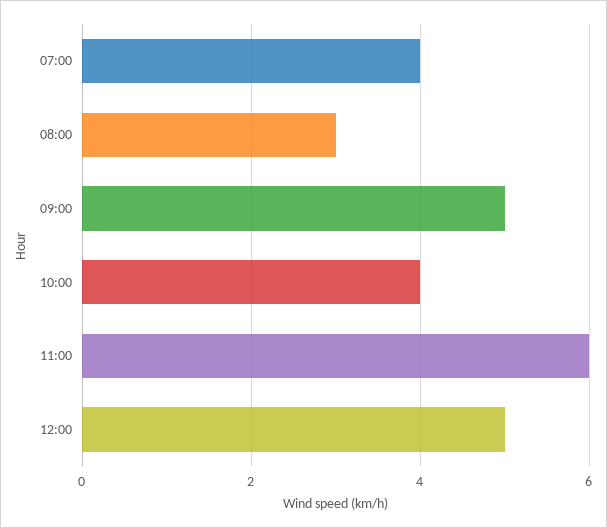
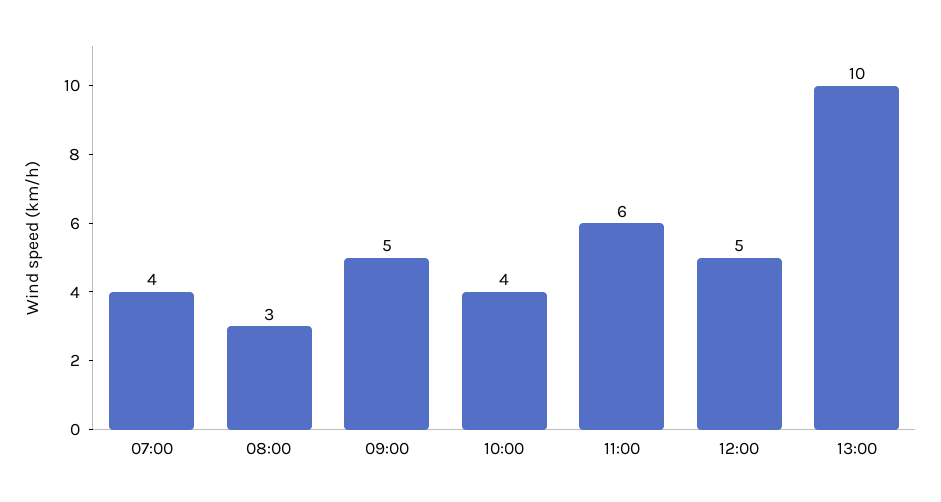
13:00: none -> 10

